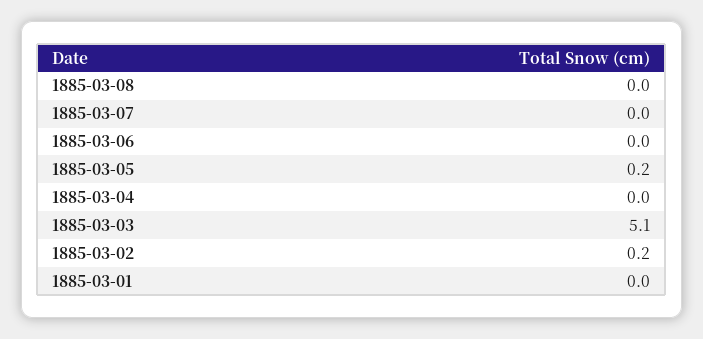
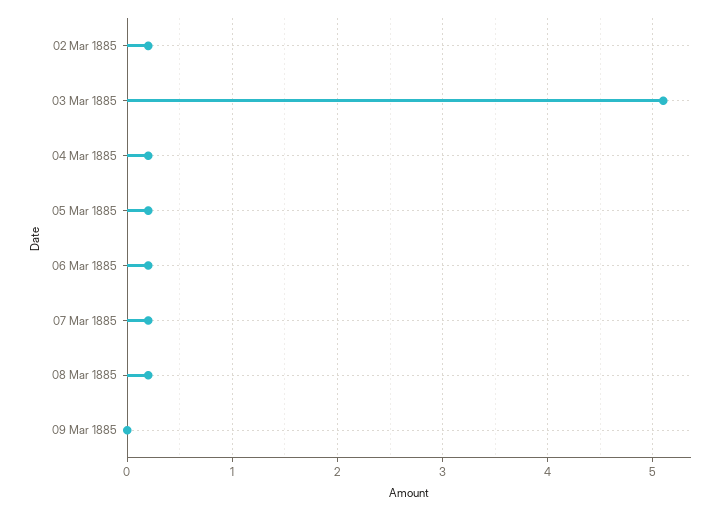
1885-03-08: 0 -> 0.2
1885-03-07: 0 -> 0.2
1885-03-06: 0 -> 0.2
1885-03-04: 0 -> 0.2
1885-03-01: 0 -> none
09 Mar 1885: none -> 0

